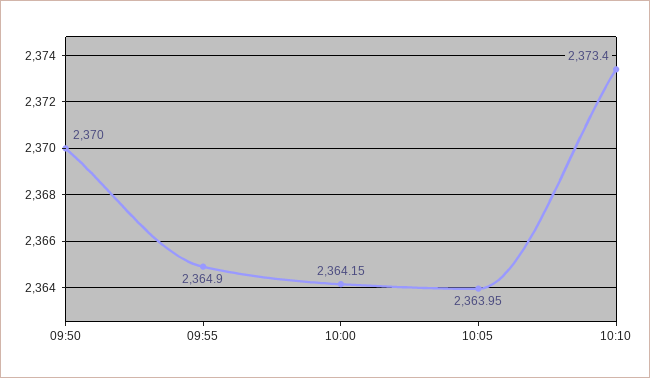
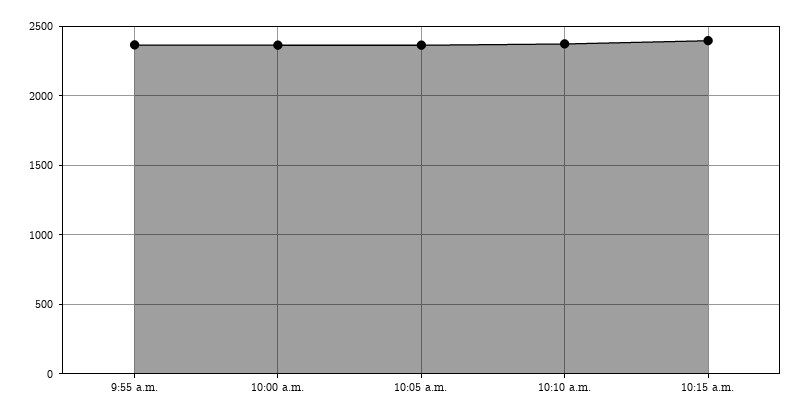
09:50: 2370 -> none
10:15 a.m.: none -> 2400

